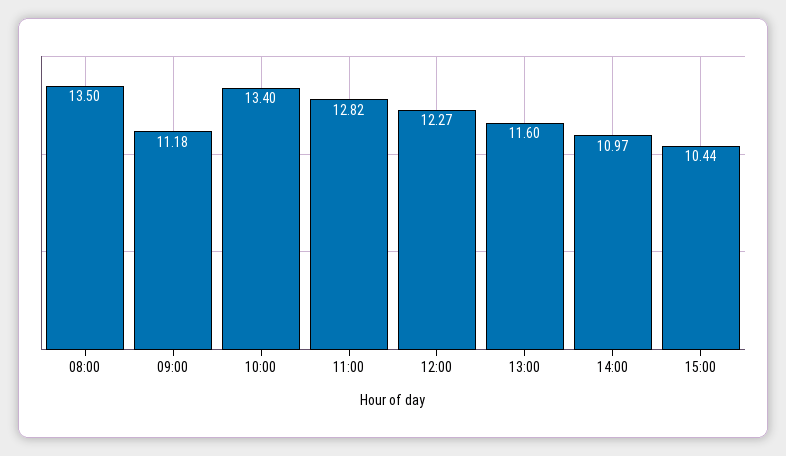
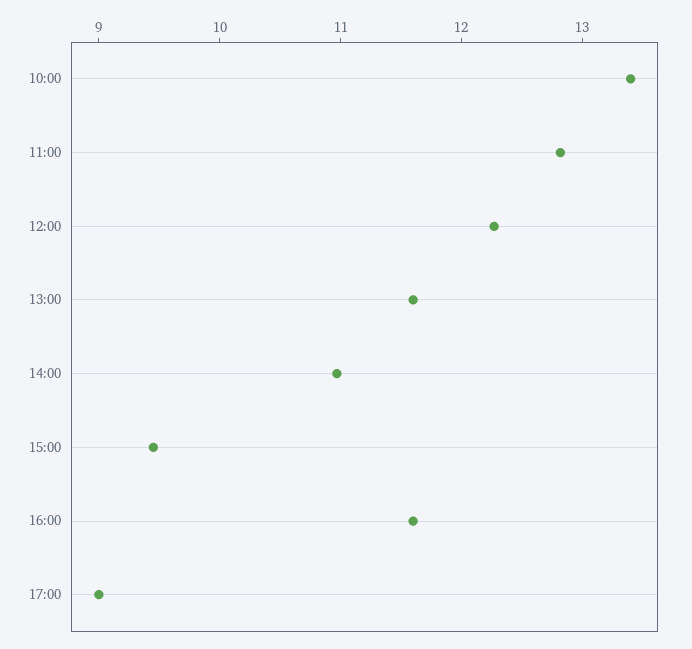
08:00: 13.5 -> none
09:00: 11.18 -> none
15:00: 10.44 -> 9.4
16:00: none -> 11.6
17:00: none -> 9

